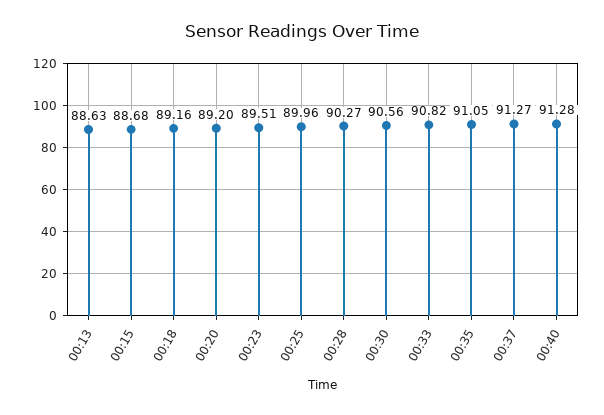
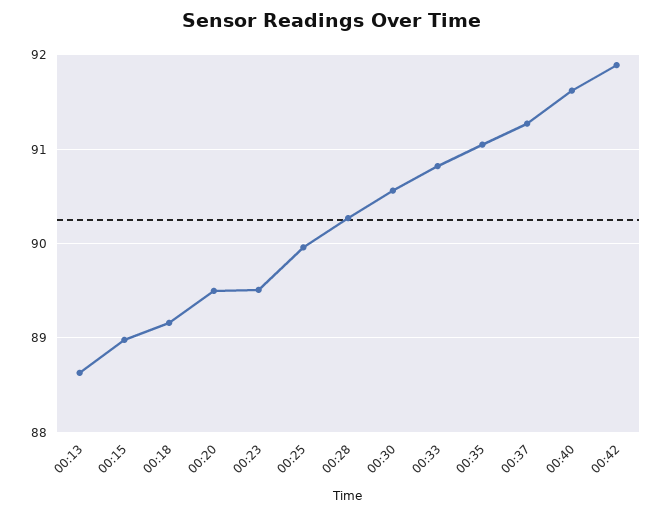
00:15: 88.68 -> 89
00:20: 89.2 -> 89.5
00:40: 91.28 -> 91.6
00:42: none -> 91.9

